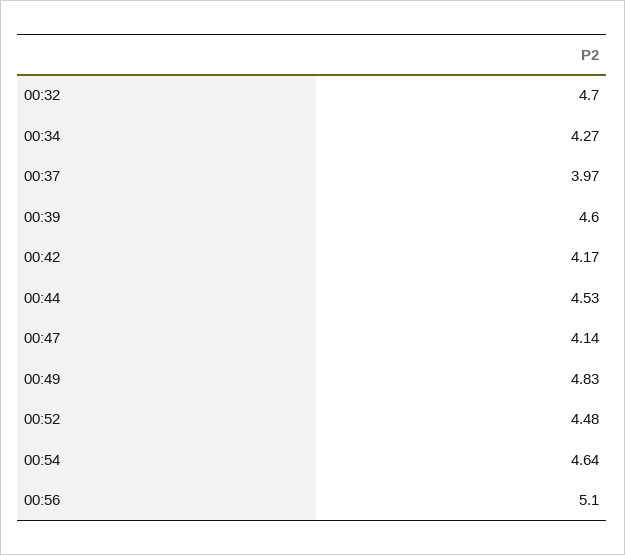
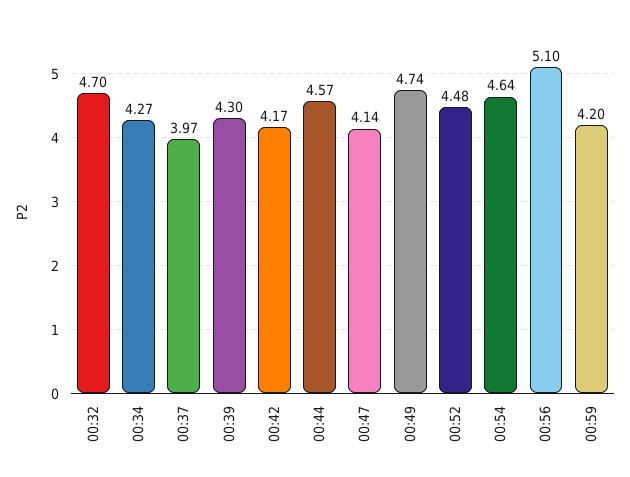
00:39: 4.6 -> 4.3
00:44: 4.53 -> 4.57
00:49: 4.83 -> 4.74
00:59: none -> 4.2

